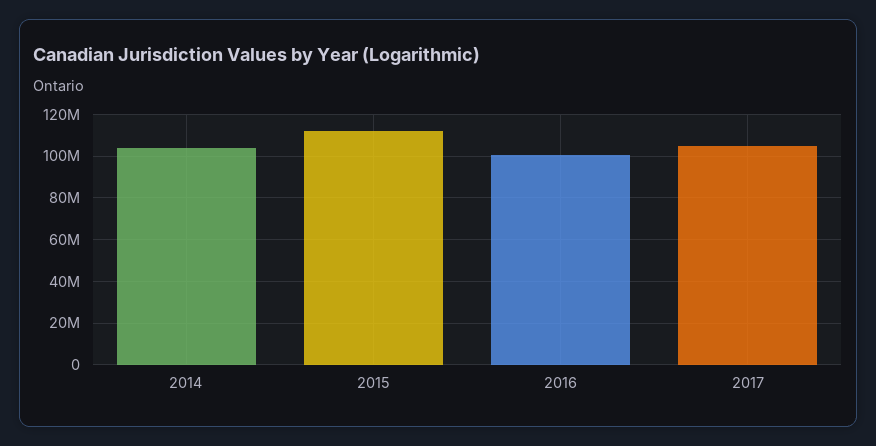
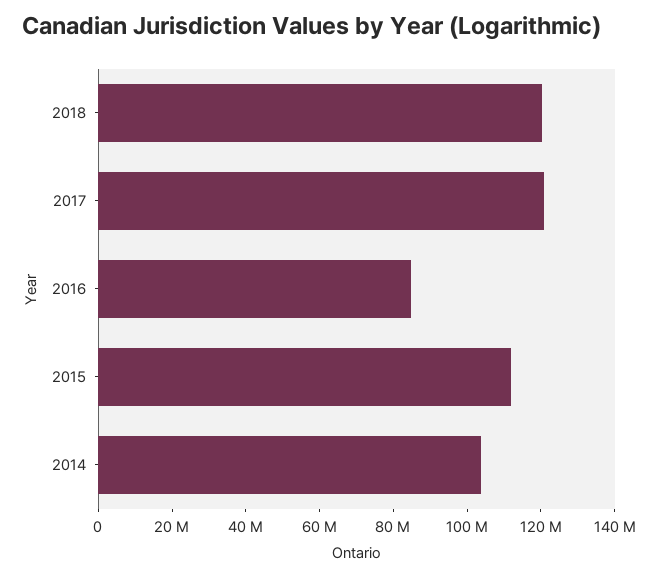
2016: 100000000 -> 85000000
2017: 105000000 -> 120000000
2018: none -> 120000000

